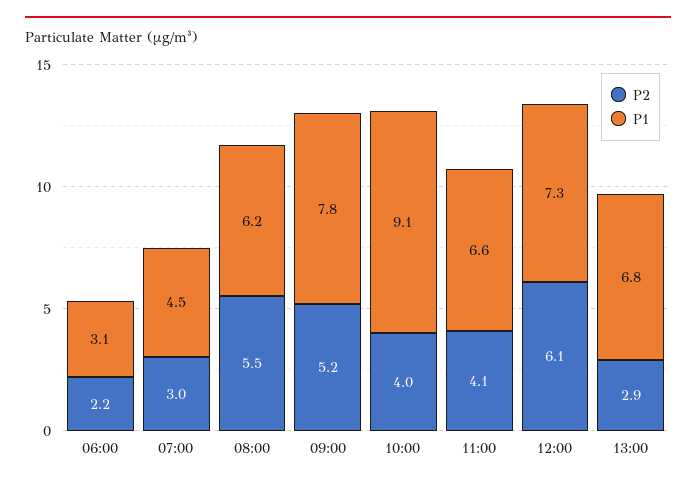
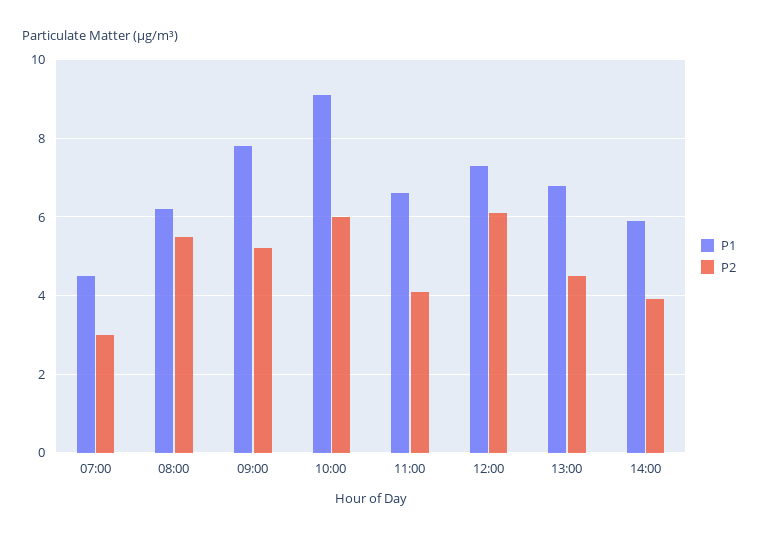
P2, 06:00: 2.2 -> none
P1, 06:00: 3.1 -> none
P2, 10:00: 4 -> 6
P2, 13:00: 2.9 -> 4.5
P1, 14:00: none -> 6
P2, 14:00: none -> 4

